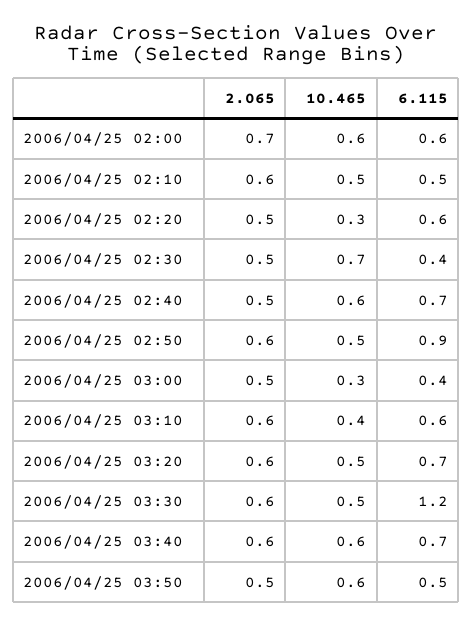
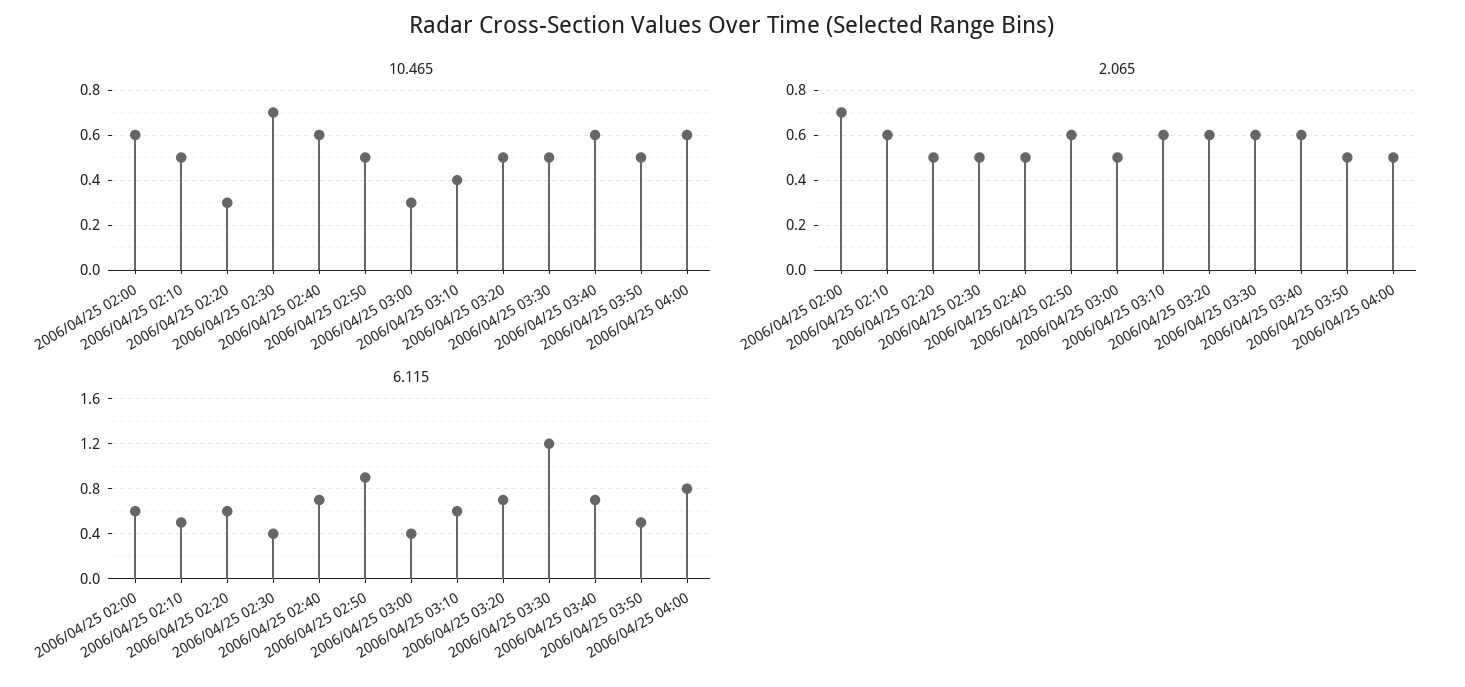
10.465, 2006/04/25 03:50: 0.6 -> 0.5
10.465, 2006/04/25 04:00: none -> 0.6
2.065, 2006/04/25 04:00: none -> 0.5
6.115, 2006/04/25 04:00: none -> 0.8

